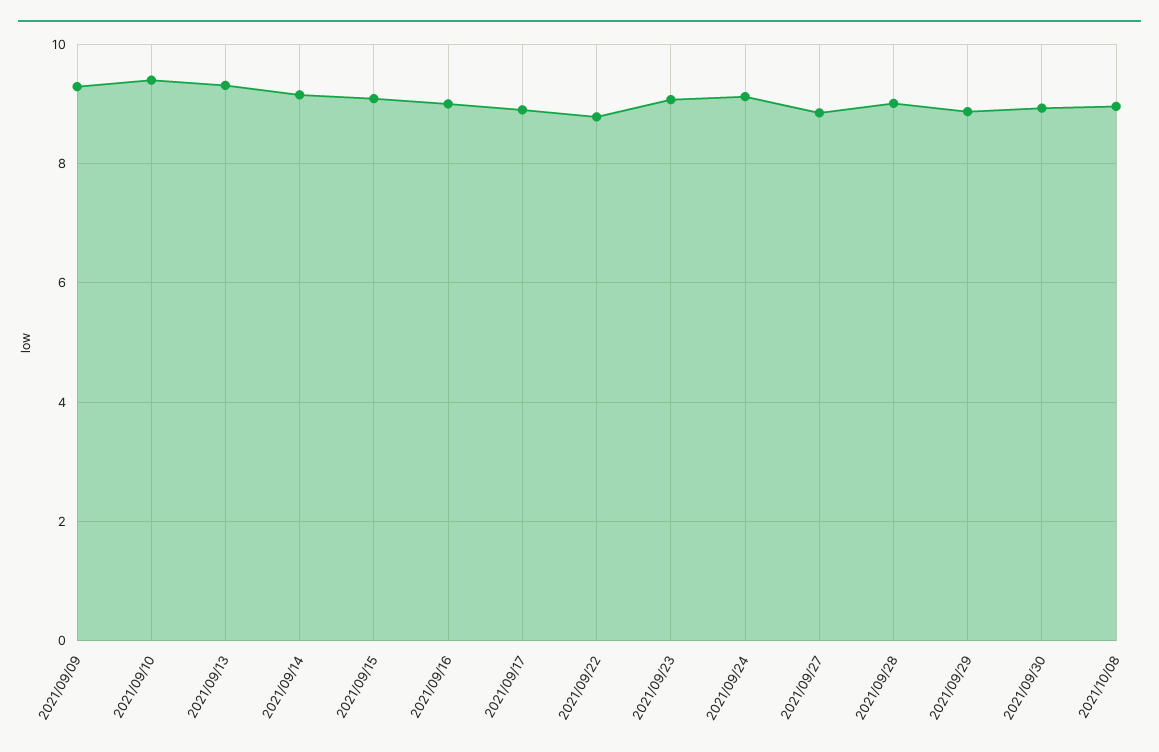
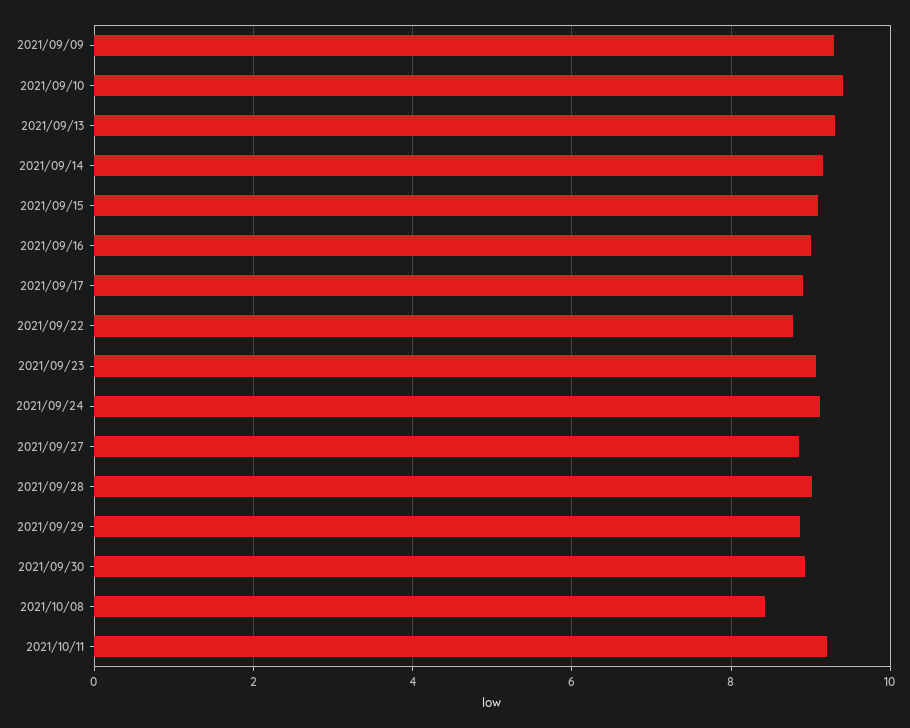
2021/10/08: 9 -> 8.4
2021/10/11: none -> 9.2

